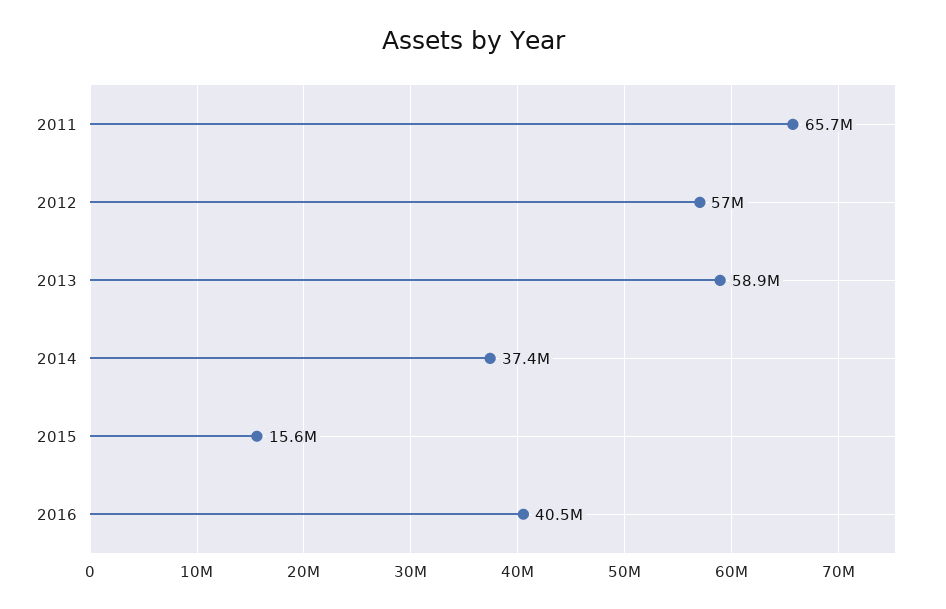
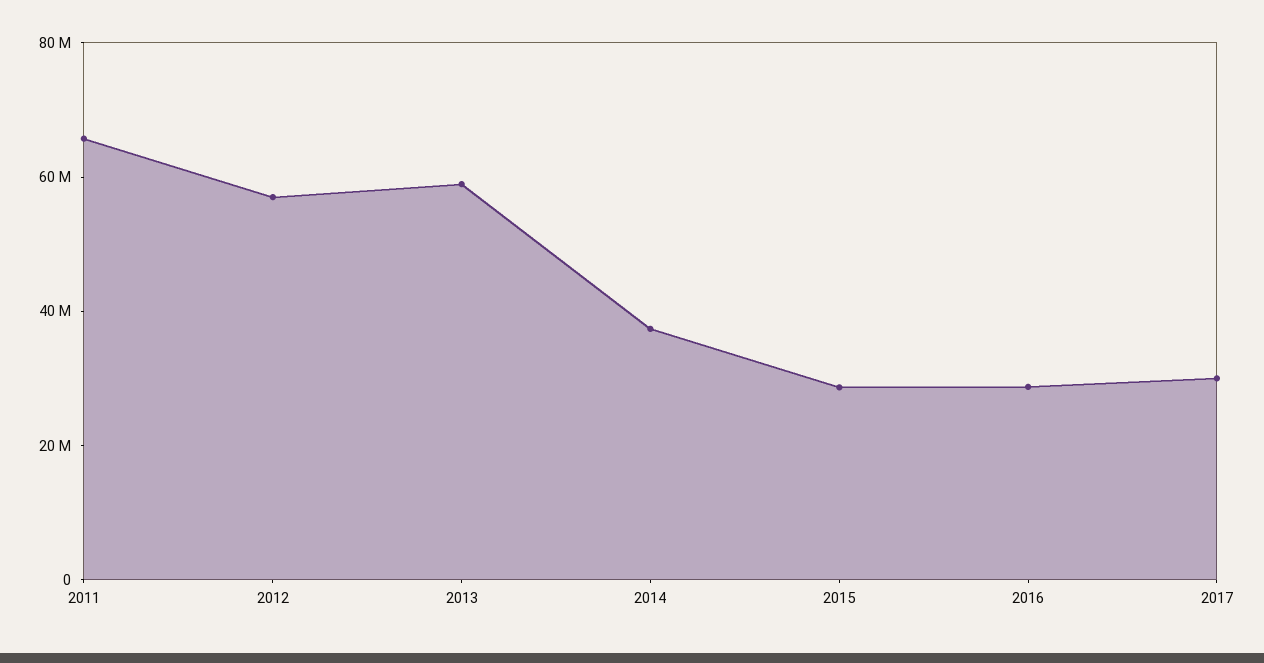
2015: 15600000 -> 30000000
2016: 40500000 -> 30000000
2017: none -> 30000000

